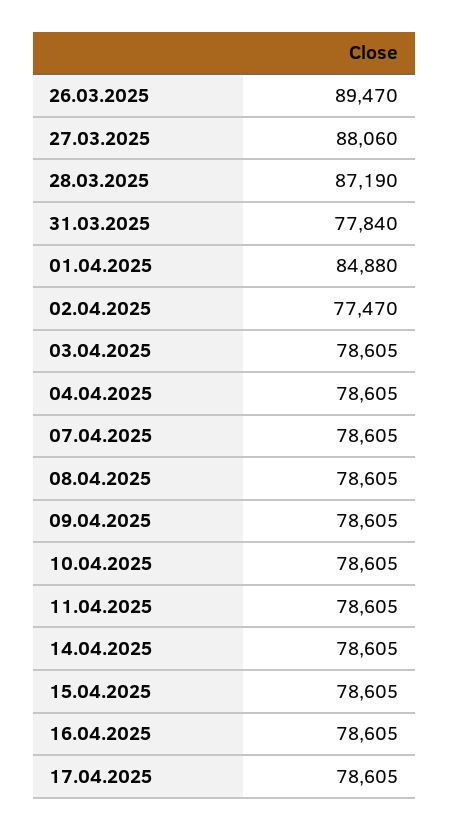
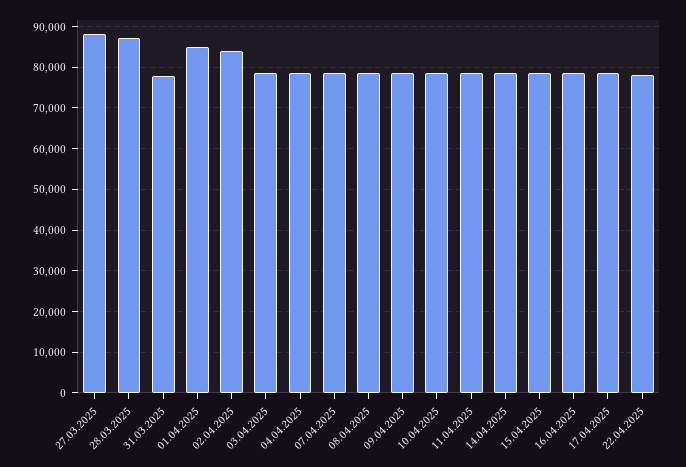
26.03.2025: 89470 -> none
02.04.2025: 77470 -> 84000
22.04.2025: none -> 78000

